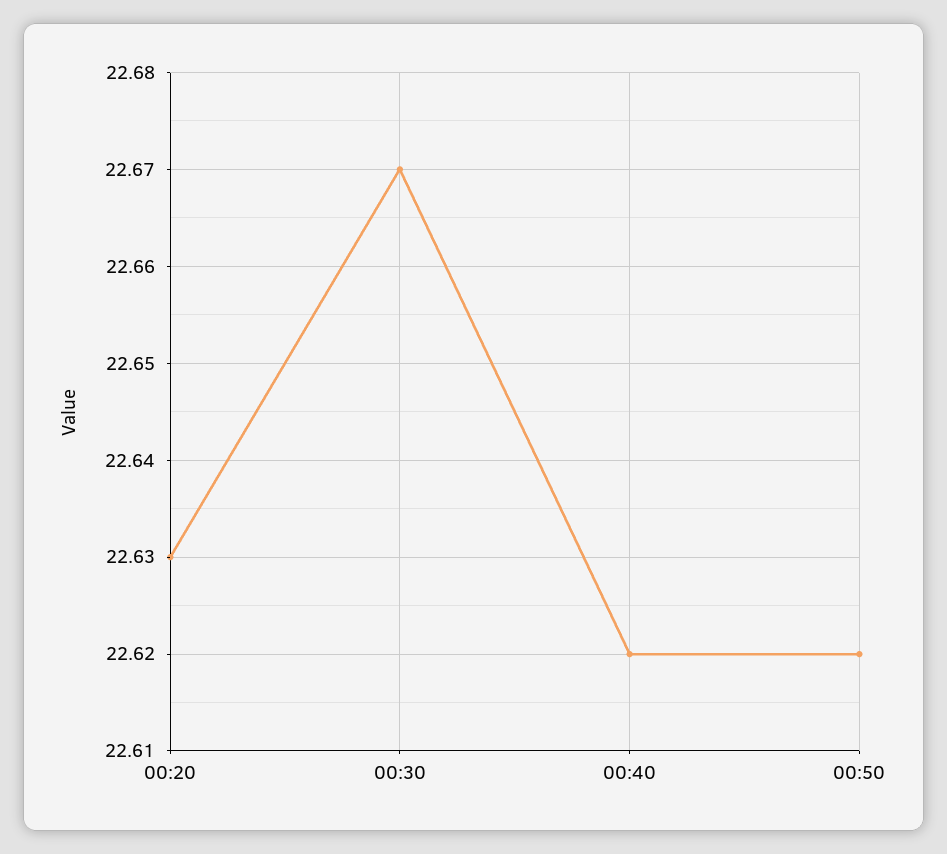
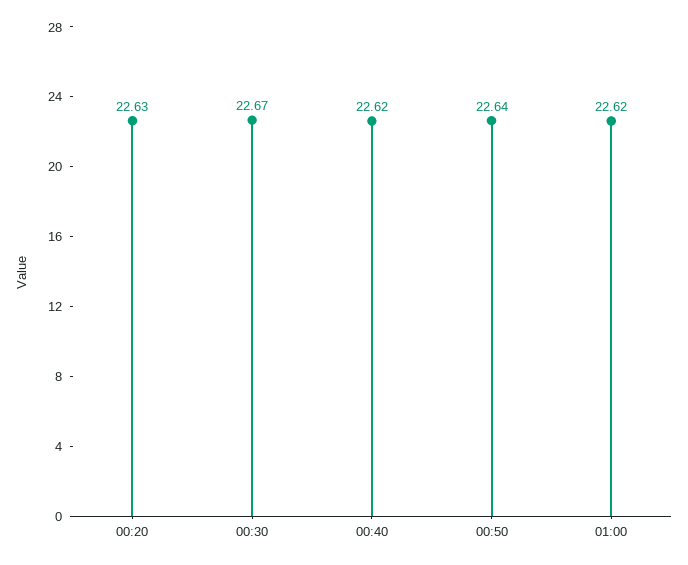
00:50: 22.62 -> 22.64
01:00: none -> 22.62

